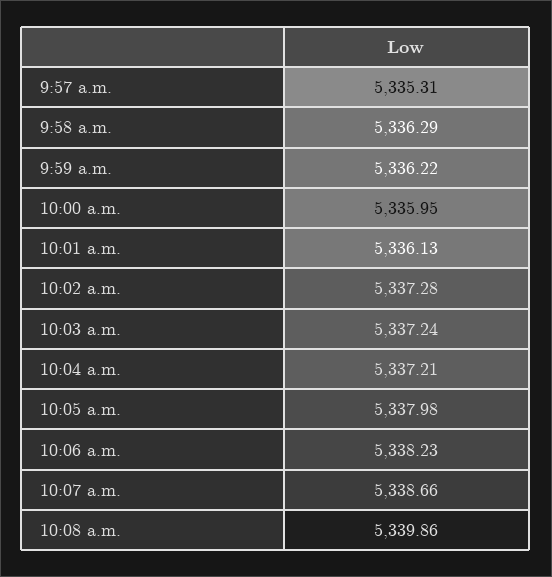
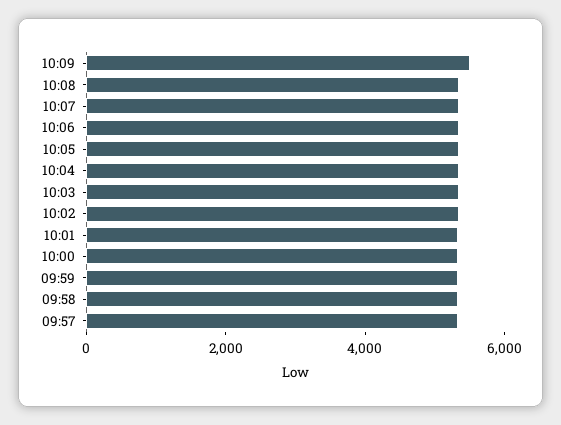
10:09: none -> 5500

